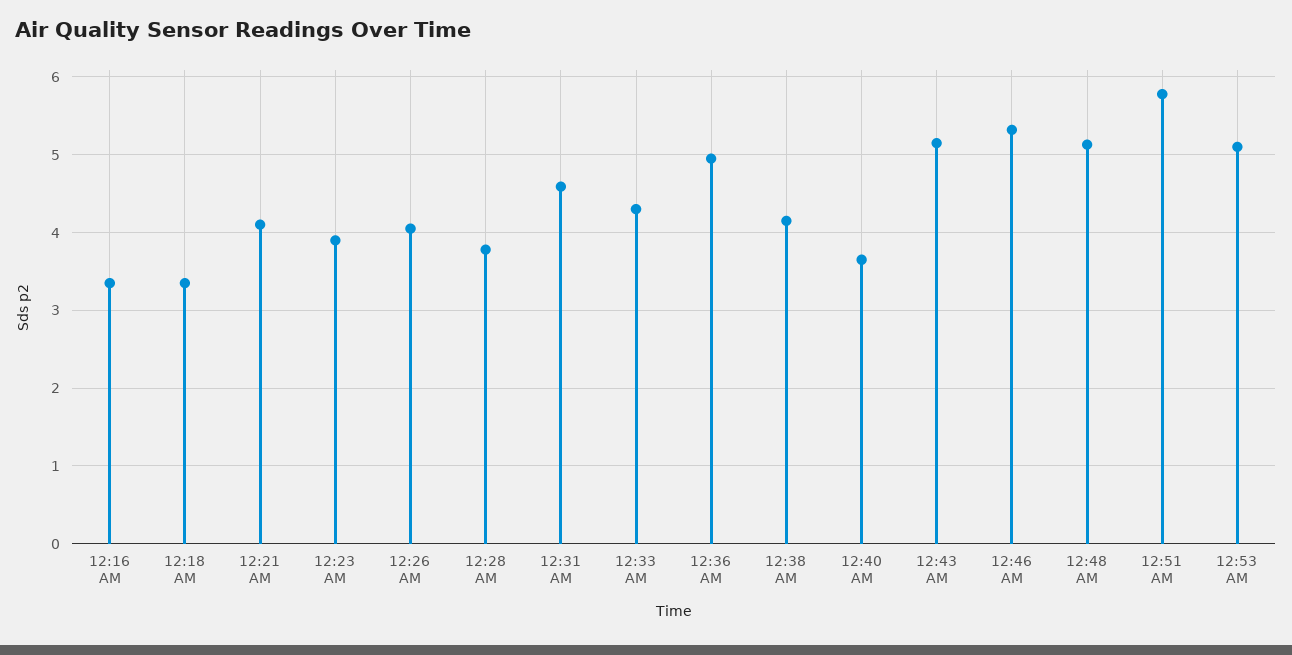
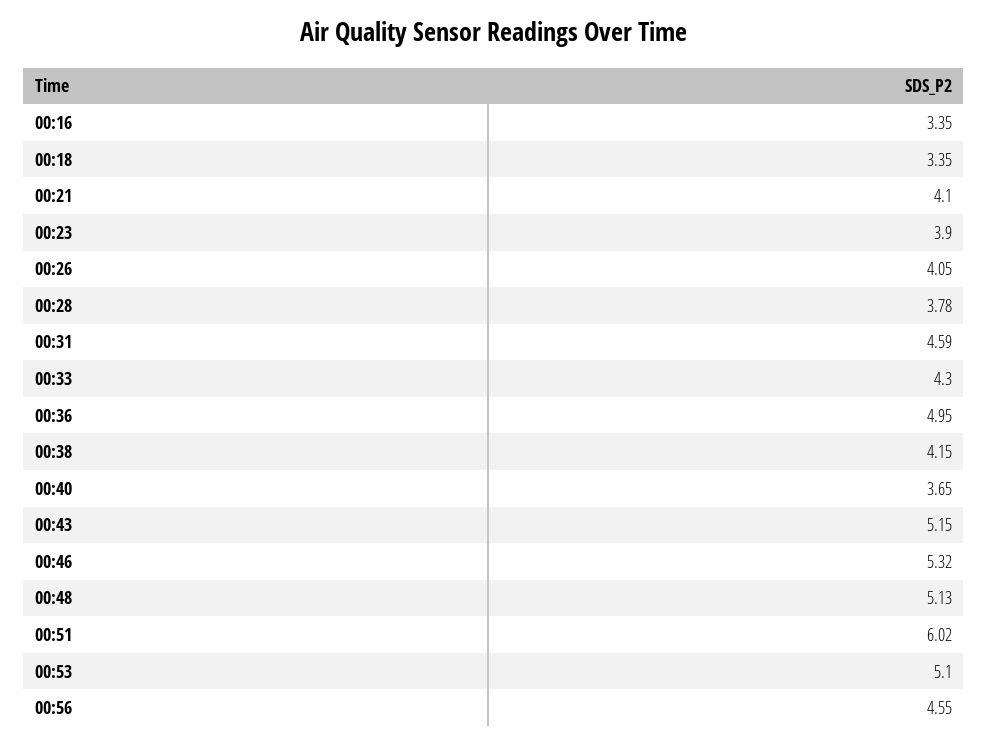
12:51 AM: 5.8 -> 6.02
00:56: none -> 4.55

